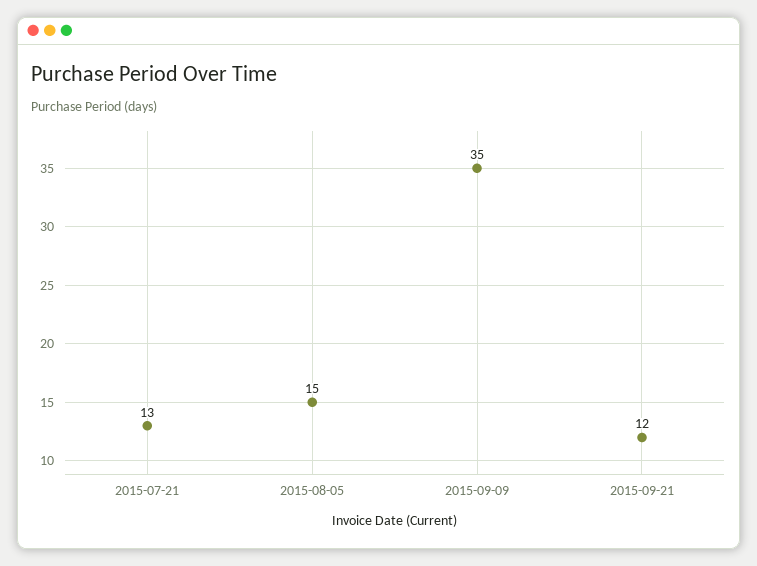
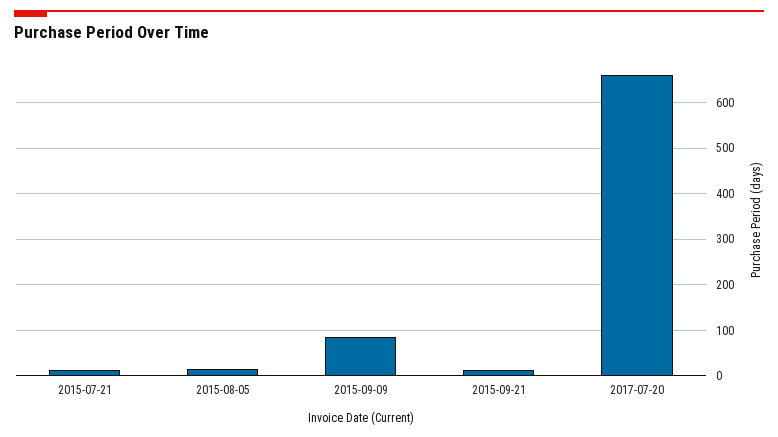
2015-09-09: 35 -> 80
2017-07-20: none -> 660

